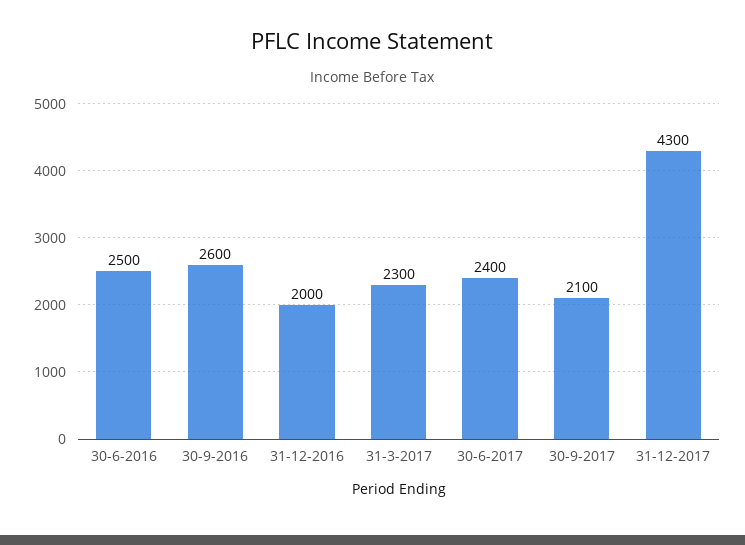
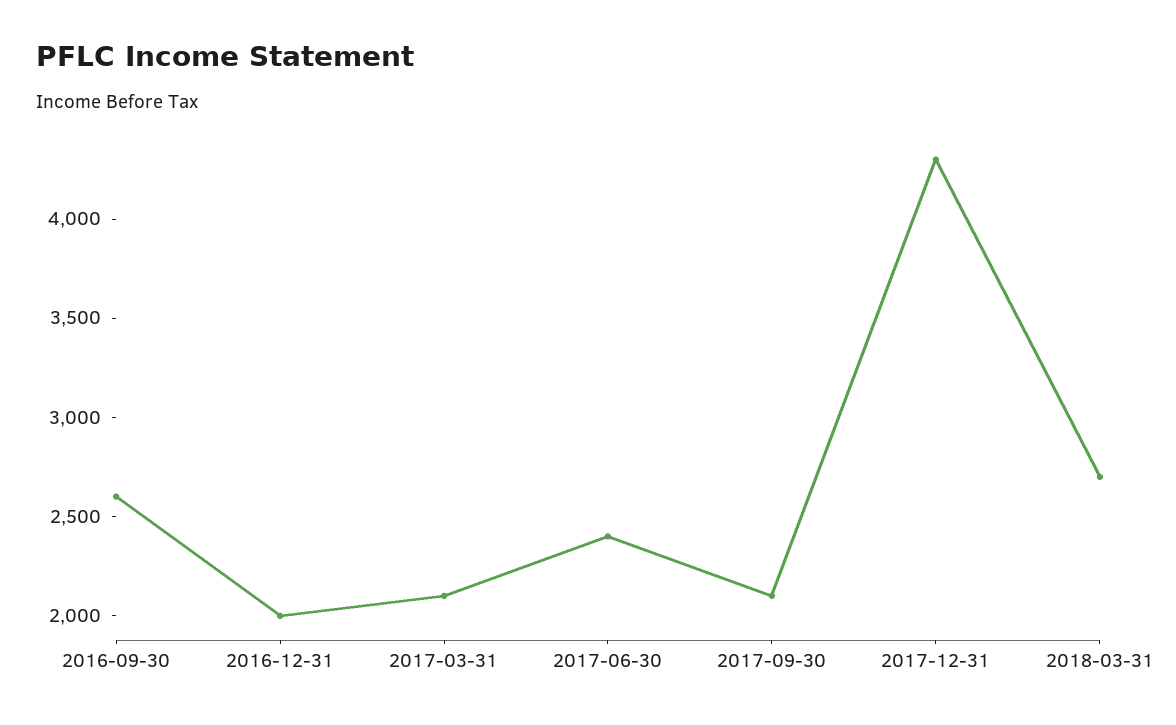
30-6-2016: 2500 -> none
31-3-2017: 2300 -> 2100
2018-03-31: none -> 2700

